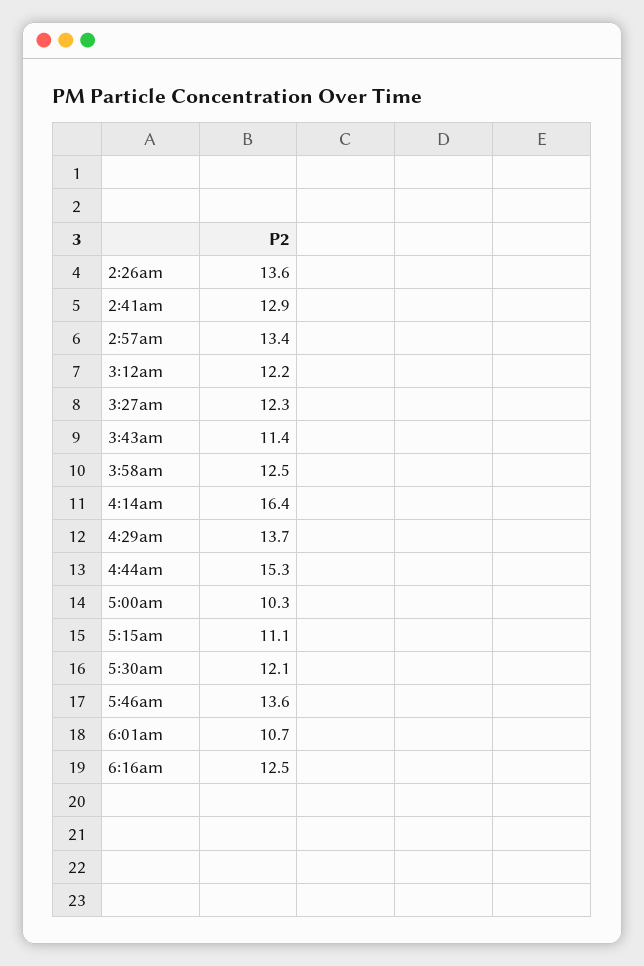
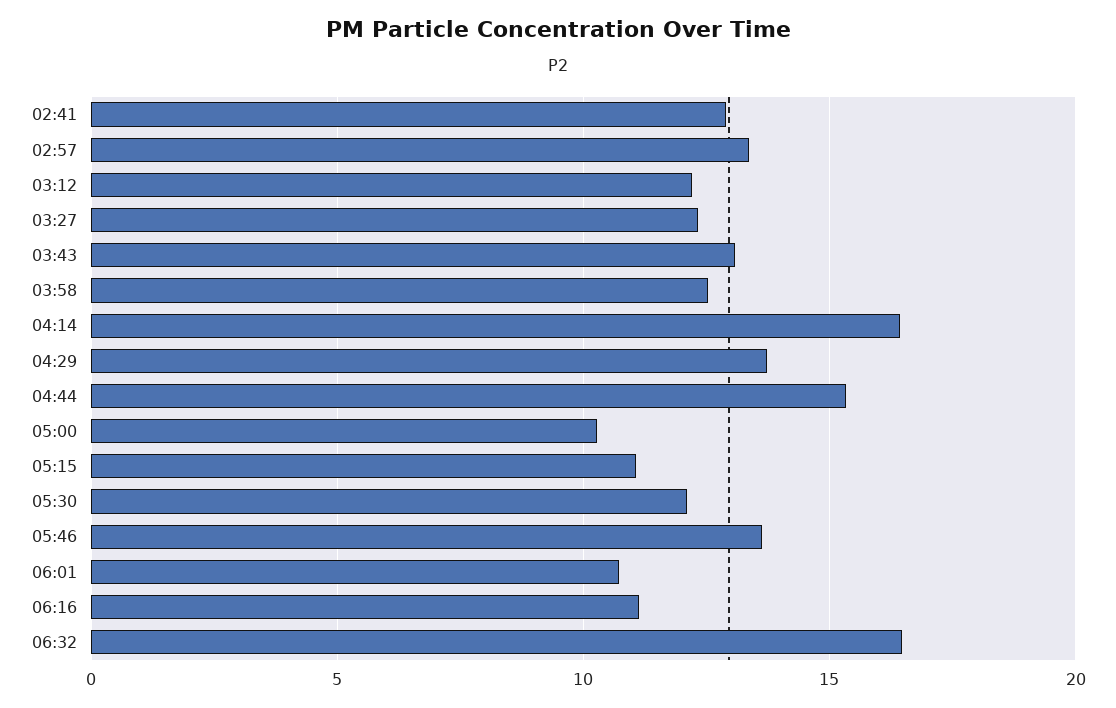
2:26am: 13.6 -> none
3:43am: 11.4 -> 13
6:16am: 12.5 -> 11
06:32: none -> 16.5

